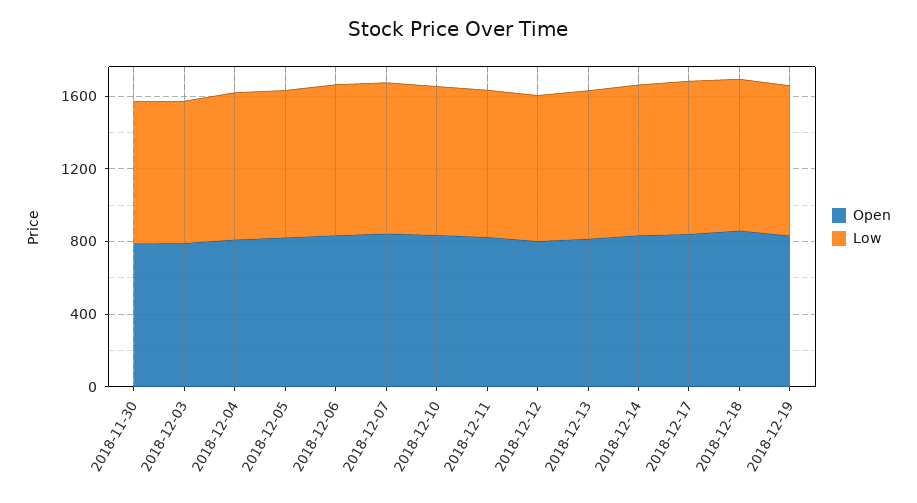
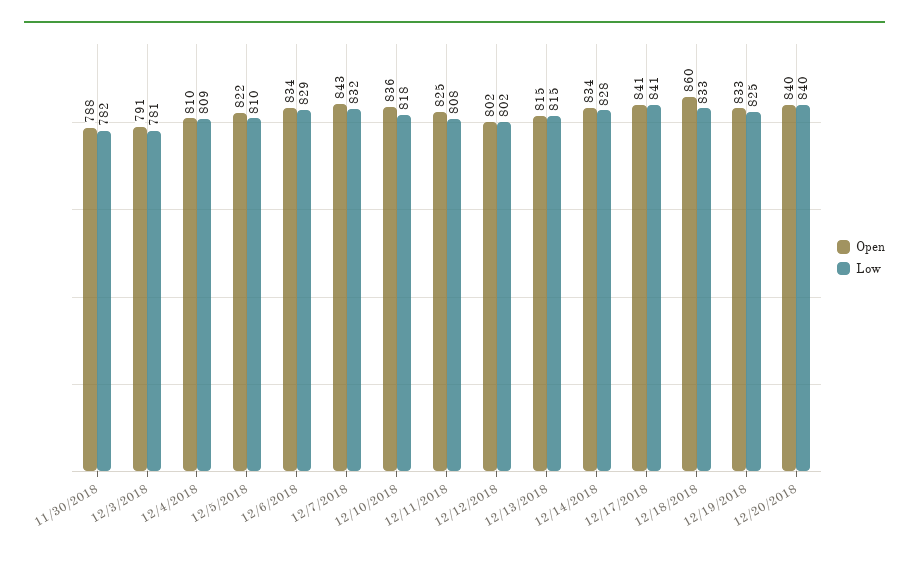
Open, 12/20/2018: none -> 840
Low, 12/20/2018: none -> 840

